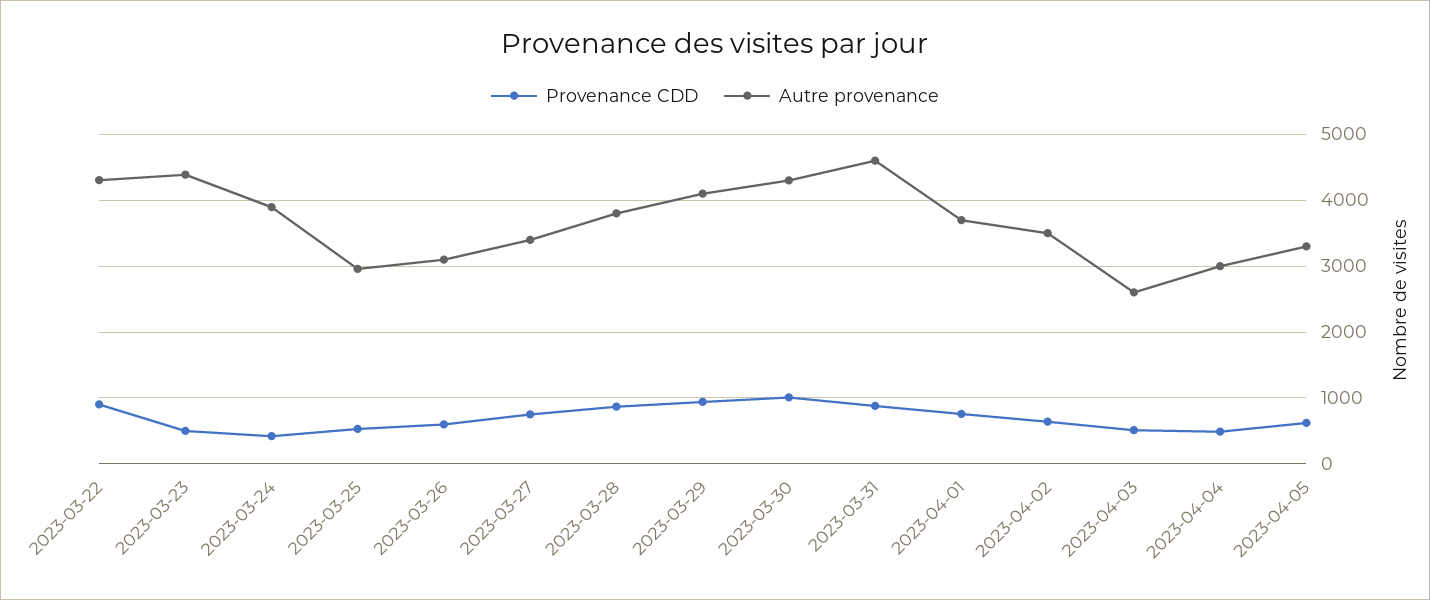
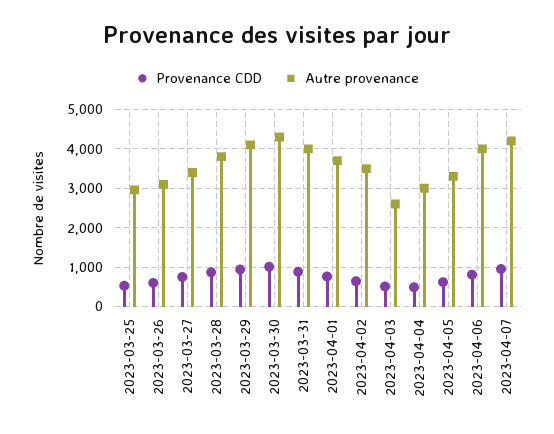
Provenance CDD, 2023-03-22: 900 -> none
Autre provenance, 2023-03-22: 4300 -> none
Provenance CDD, 2023-03-23: 500 -> none
Autre provenance, 2023-03-23: 4400 -> none
Provenance CDD, 2023-03-24: 400 -> none
Autre provenance, 2023-03-24: 3900 -> none
Autre provenance, 2023-03-31: 4600 -> 4000
Provenance CDD, 2023-04-06: none -> 800
Autre provenance, 2023-04-06: none -> 4000
Provenance CDD, 2023-04-07: none -> 1000
Autre provenance, 2023-04-07: none -> 4200

